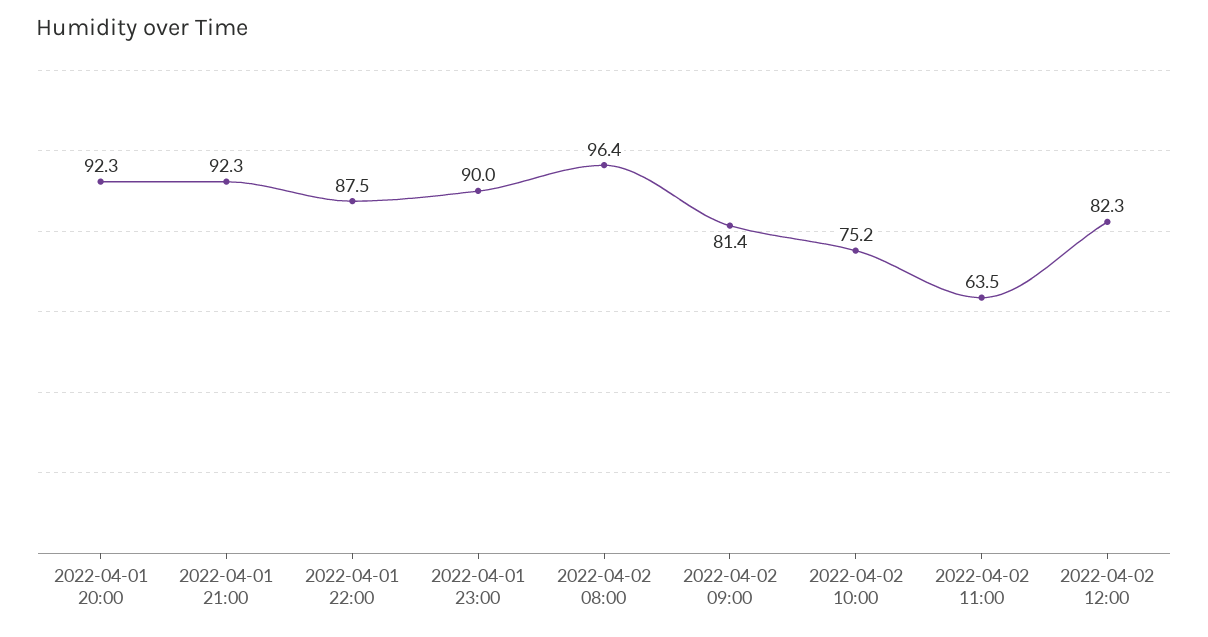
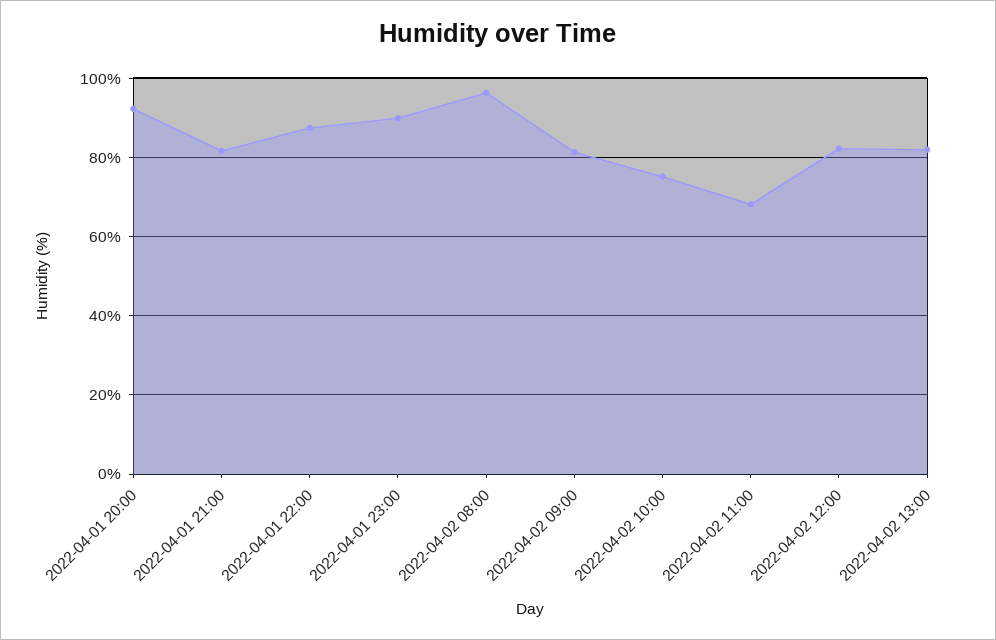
2022-04-01 21:00: 92.3 -> 82
2022-04-02 11:00: 63.5 -> 68
2022-04-02 13:00: none -> 82

